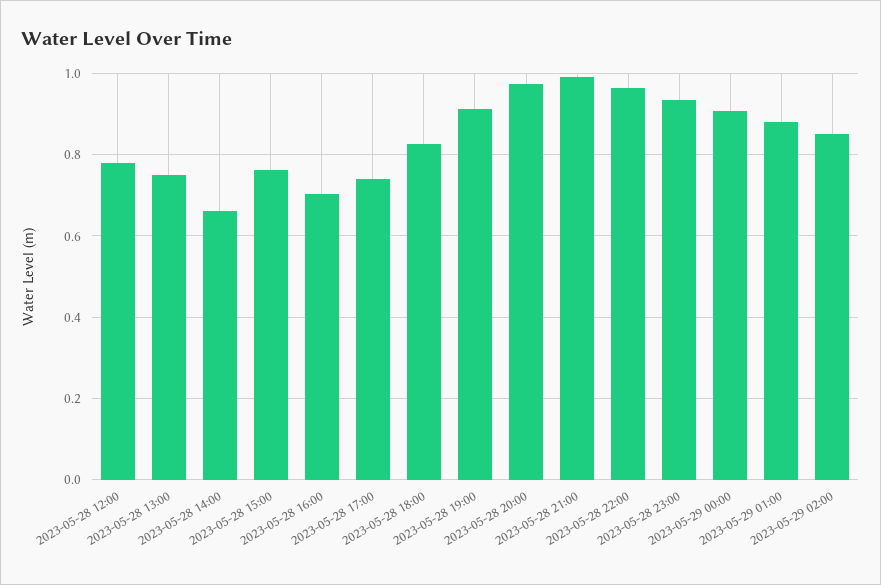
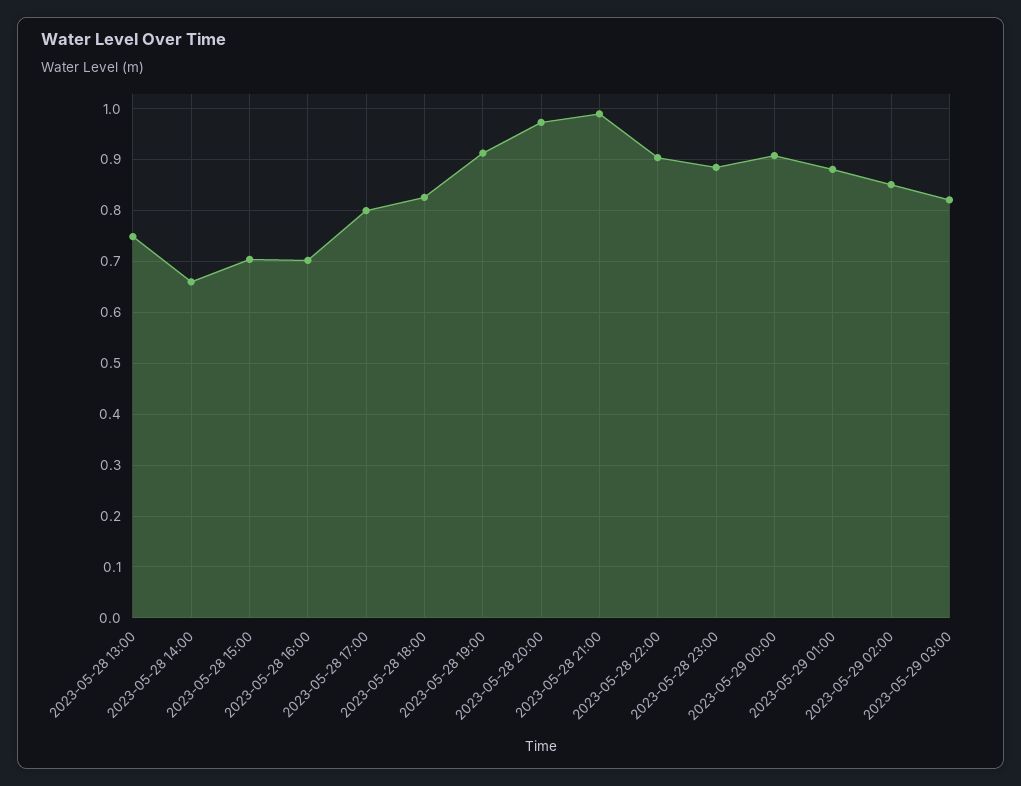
2023-05-28 12:00: 0.78 -> none
2023-05-28 15:00: 0.76 -> 0.7
2023-05-28 17:00: 0.74 -> 0.8
2023-05-28 22:00: 0.96 -> 0.9
2023-05-28 23:00: 0.94 -> 0.88
2023-05-29 03:00: none -> 0.82

